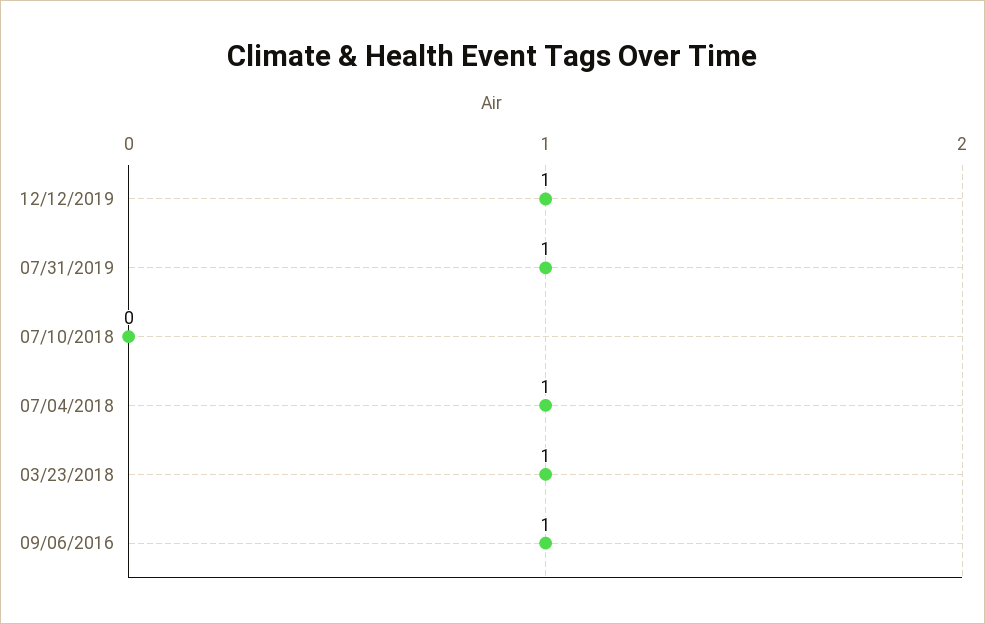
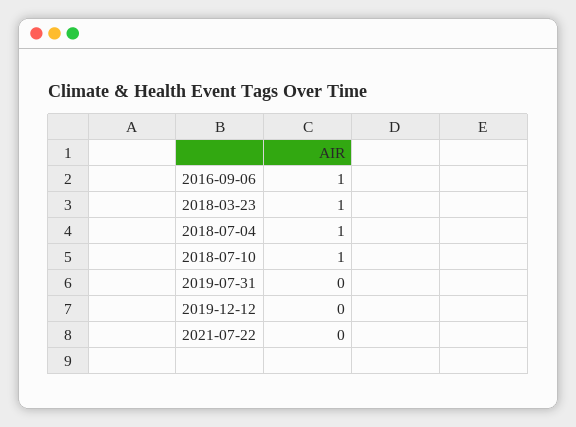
12/12/2019: 1 -> 0
07/31/2019: 1 -> 0
07/10/2018: 0 -> 1
2021-07-22: none -> 0

